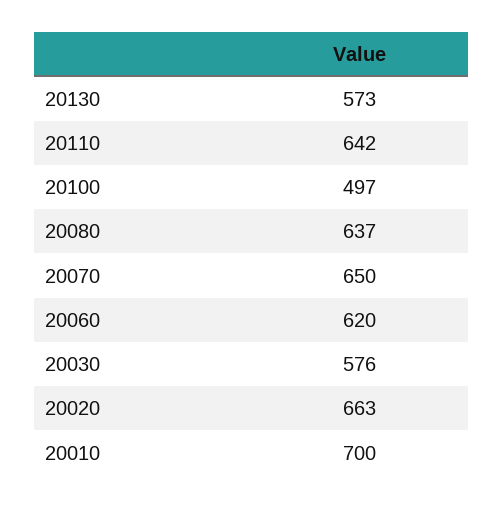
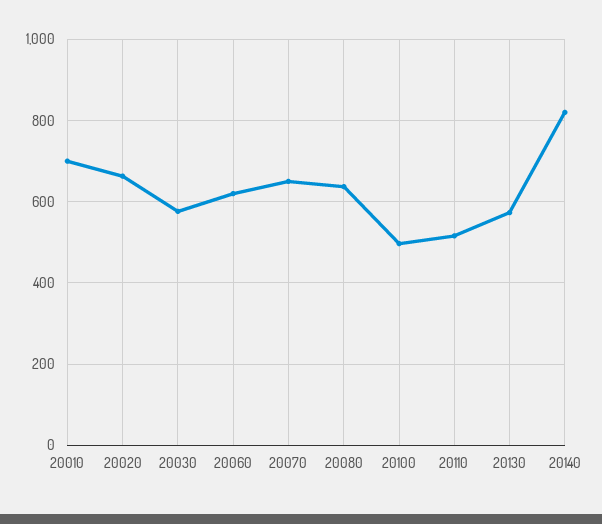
20110: 642 -> 520
20140: none -> 820

